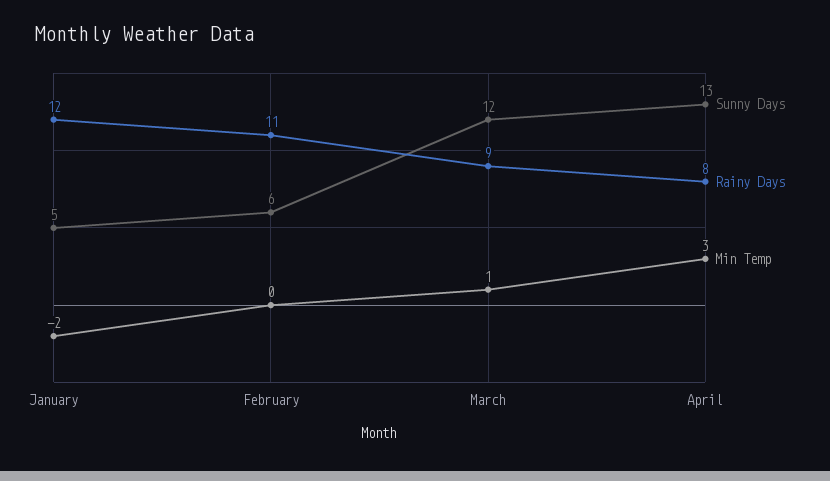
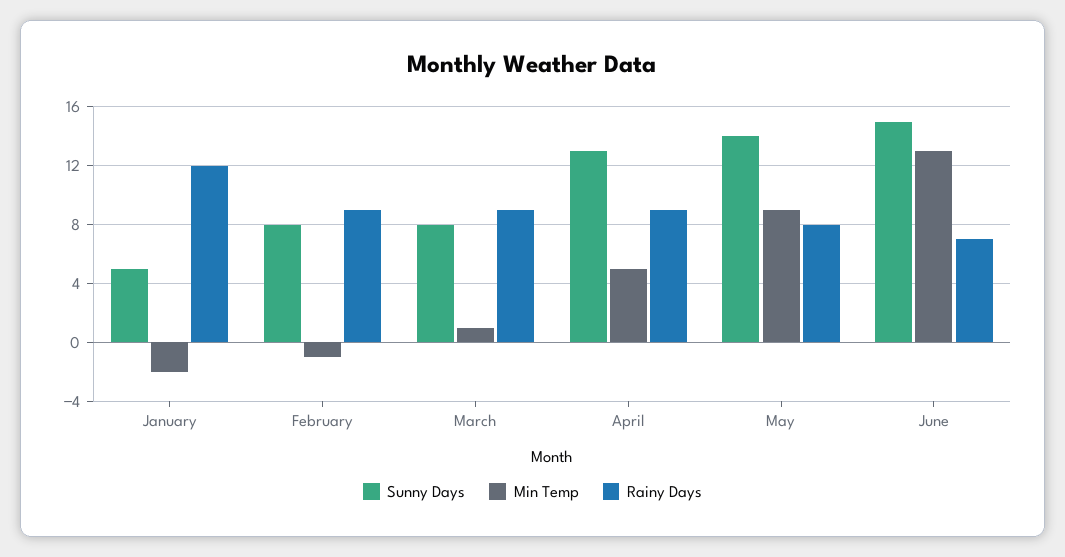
Sunny Days, February: 6 -> 8
Rainy Days, February: 11 -> 9
Min Temp, February: 0 -> -1
Sunny Days, March: 12 -> 8
Rainy Days, April: 8 -> 9
Min Temp, April: 3 -> 5
Sunny Days, May: none -> 14
Min Temp, May: none -> 9
Rainy Days, May: none -> 8
Sunny Days, June: none -> 15
Min Temp, June: none -> 13
Rainy Days, June: none -> 7

